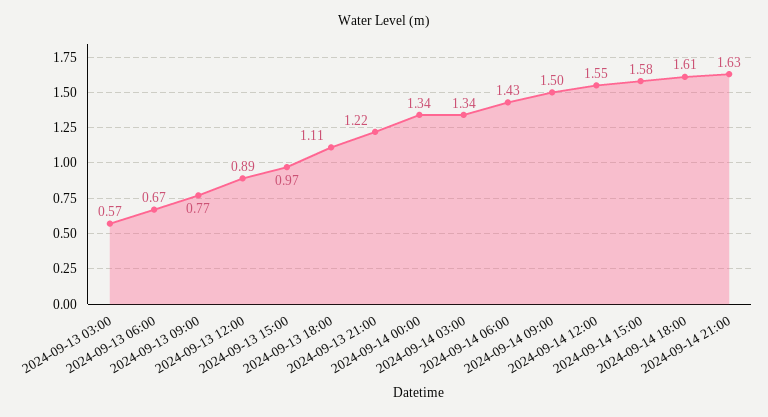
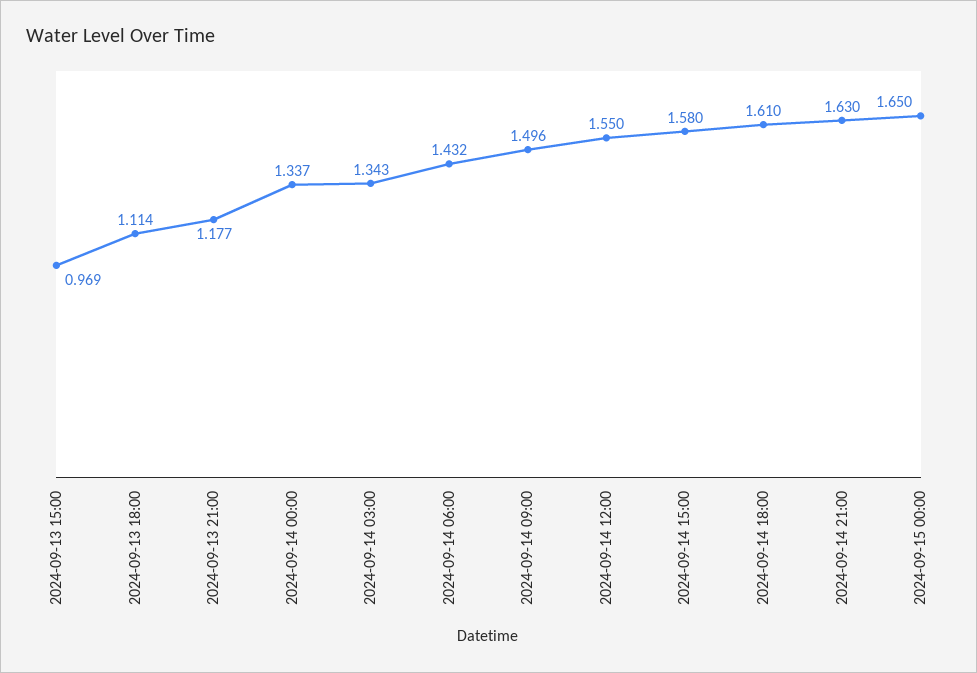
2024-09-13 03:00: 0.57 -> none
2024-09-13 06:00: 0.67 -> none
2024-09-13 09:00: 0.77 -> none
2024-09-13 12:00: 0.89 -> none
2024-09-13 21:00: 1.22 -> 1.177
2024-09-15 00:00: none -> 1.65

